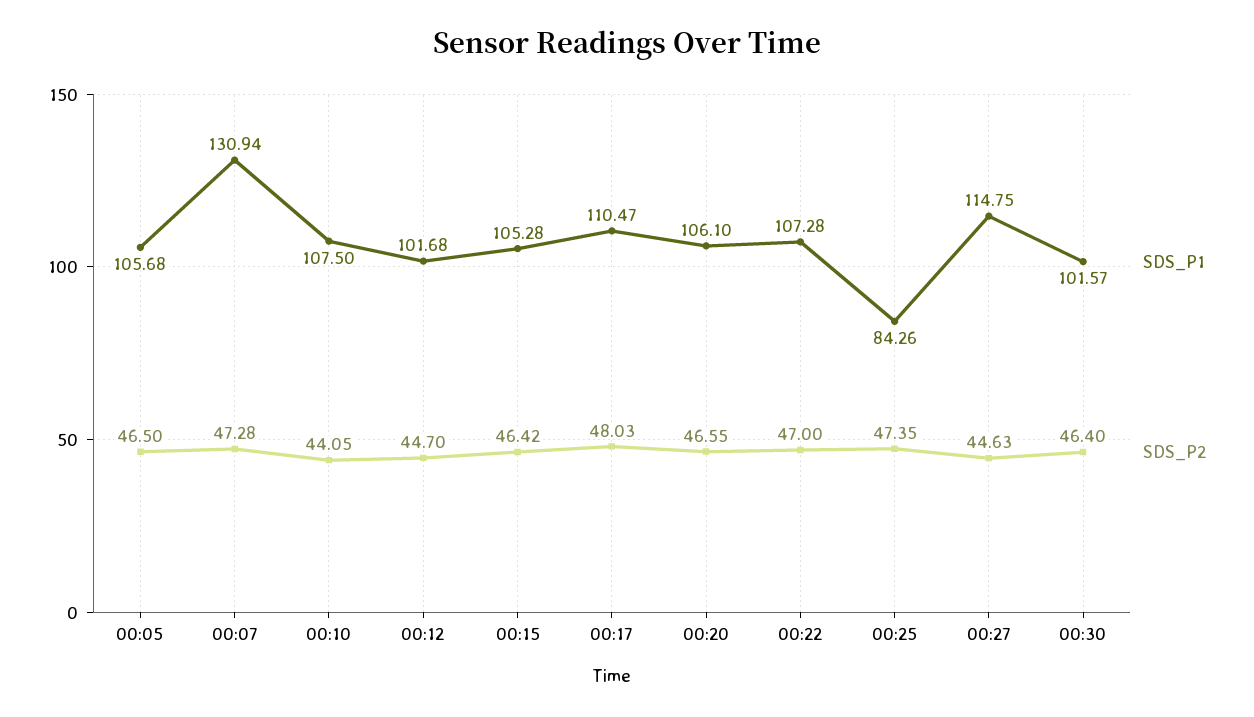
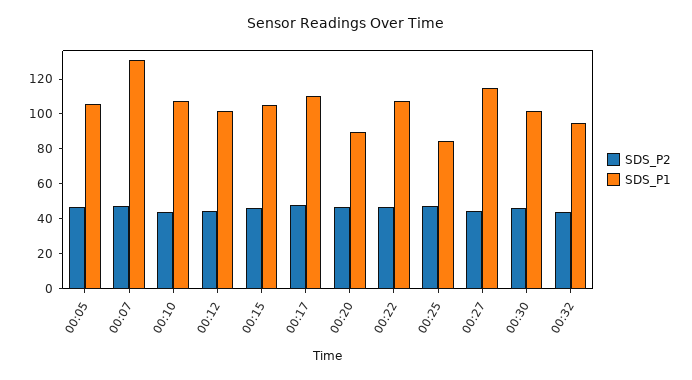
SDS_P1, 00:20: 106.1 -> 90
SDS_P2, 00:32: none -> 45
SDS_P1, 00:32: none -> 95

